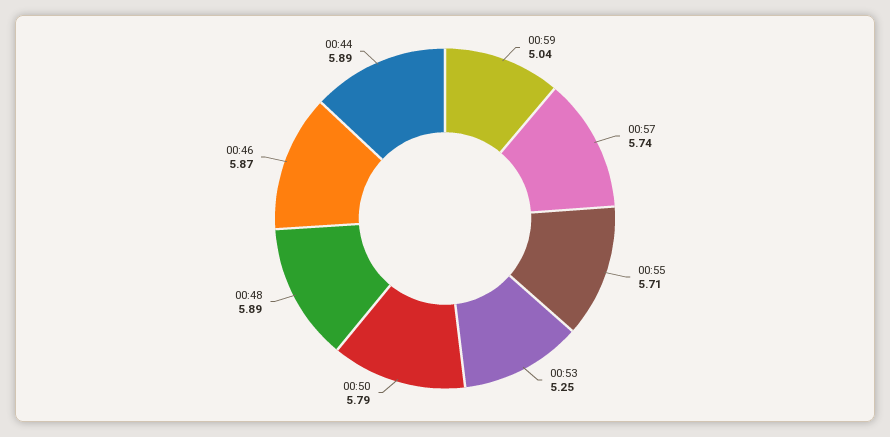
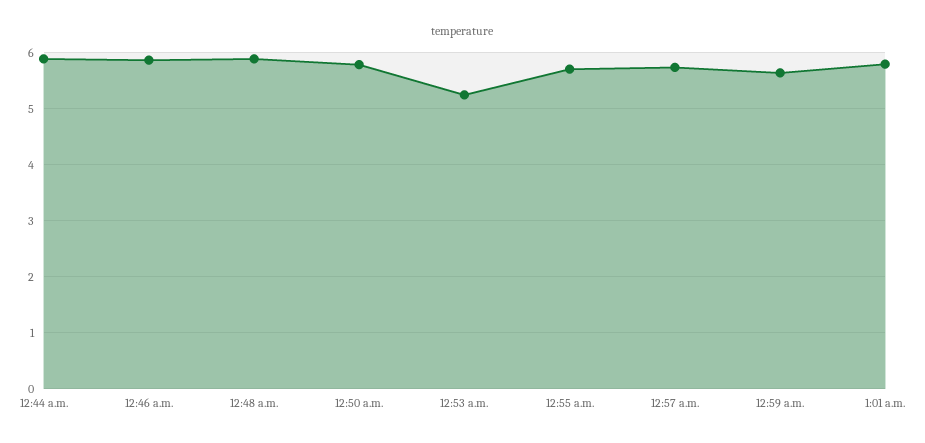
00:59: 5.04 -> 5.6
1:01 a.m.: none -> 5.8

